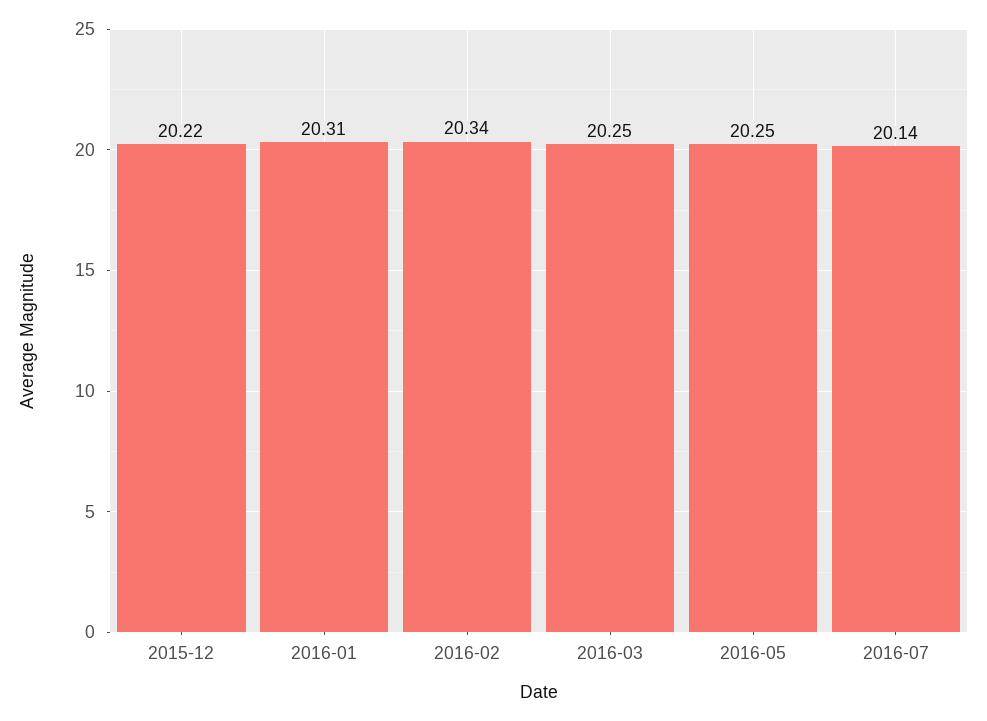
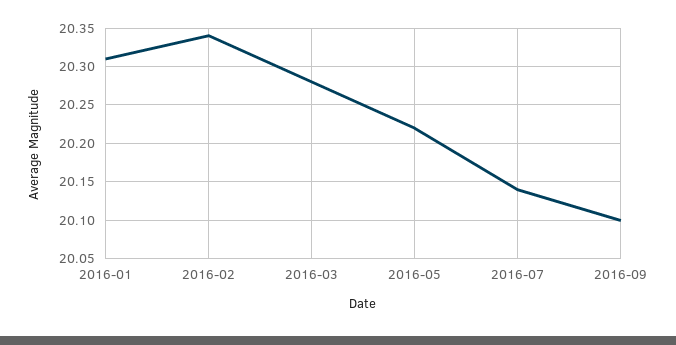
2015-12: 20.22 -> none
2016-03: 20.25 -> 20.28
2016-05: 20.25 -> 20.22
2016-09: none -> 20.1

